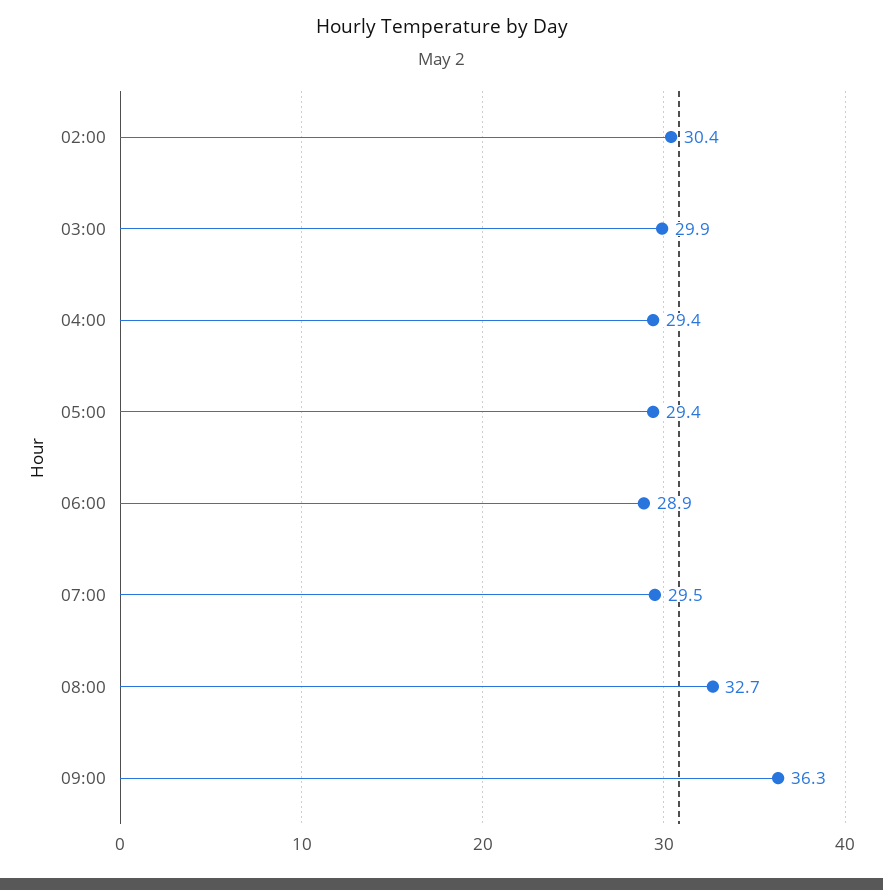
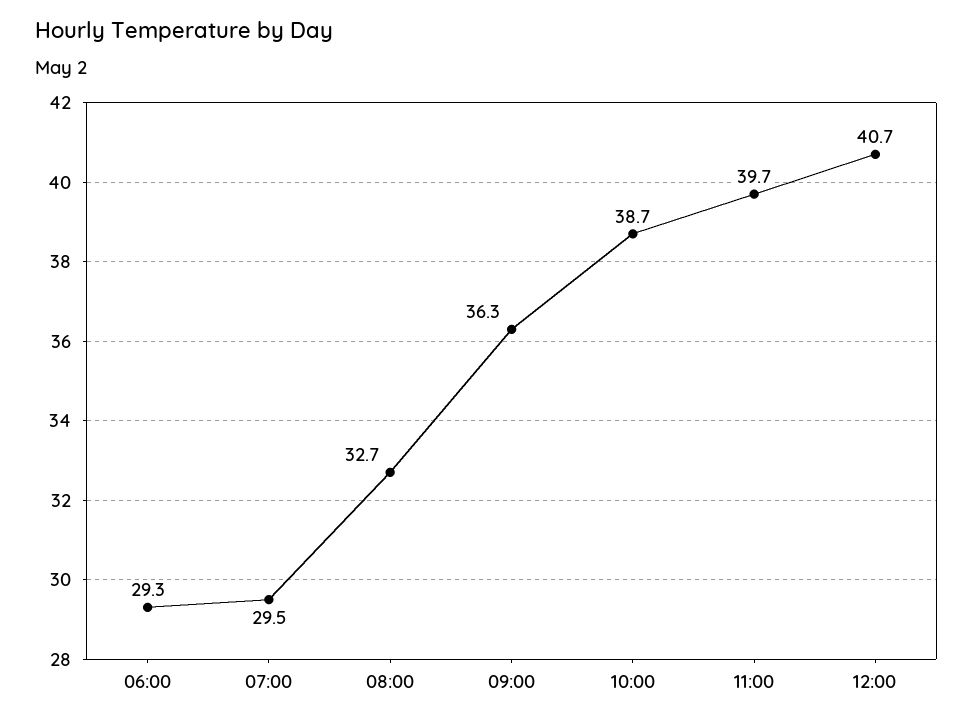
02:00: 30.4 -> none
03:00: 29.9 -> none
04:00: 29.4 -> none
05:00: 29.4 -> none
06:00: 28.9 -> 29.3
10:00: none -> 38.7
11:00: none -> 39.7
12:00: none -> 40.7

